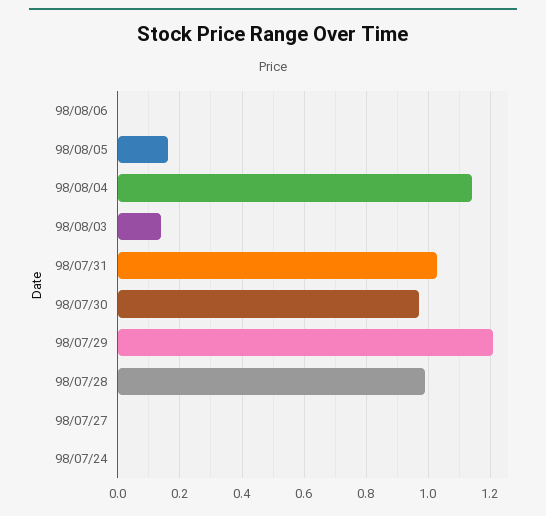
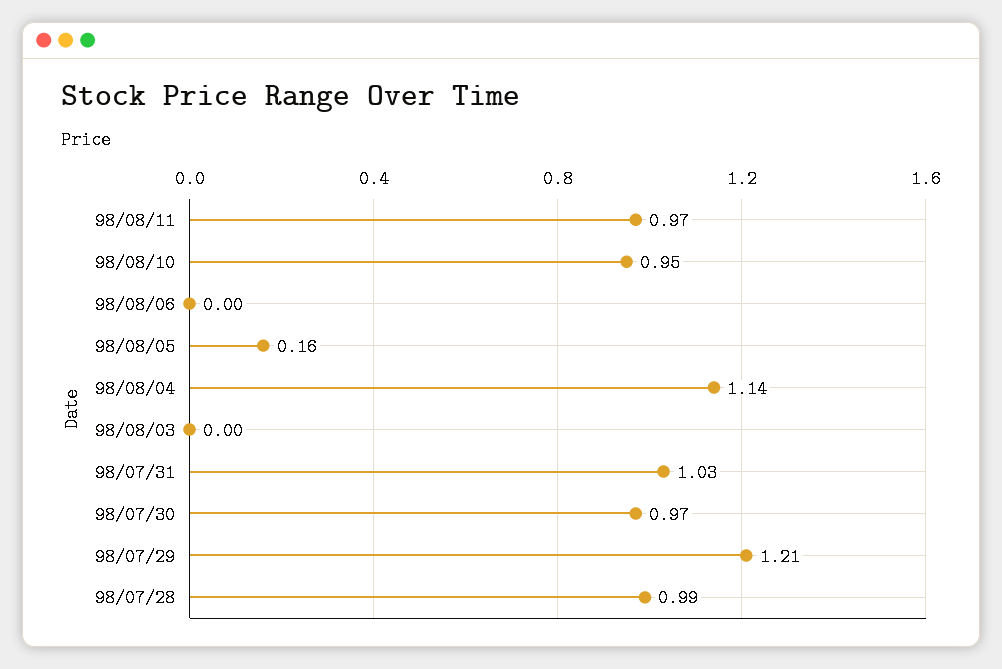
98/08/03: 0.15 -> 0
98/07/27: 0 -> none
98/07/24: 0 -> none
98/08/11: none -> 0.97
98/08/10: none -> 0.95

